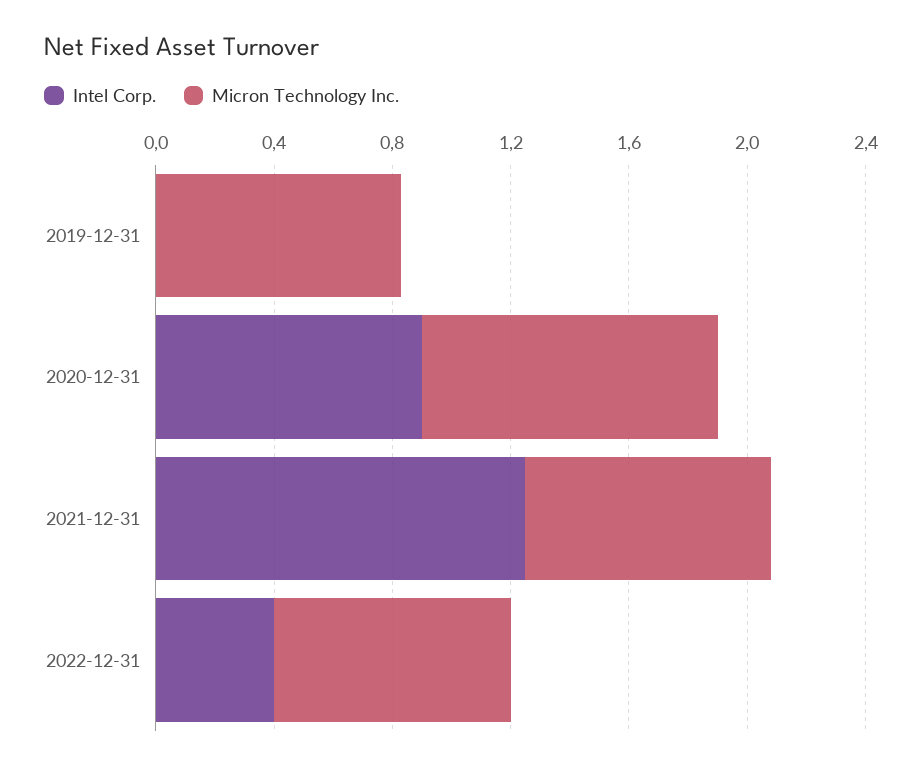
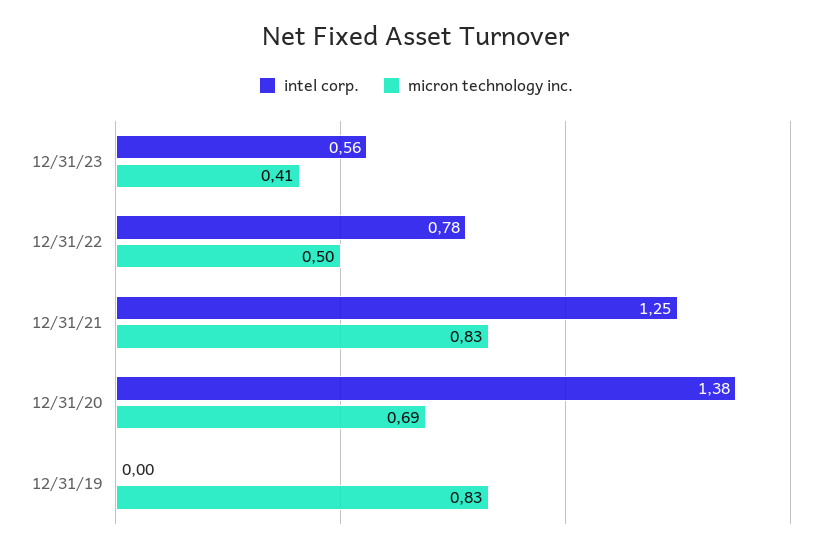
Intel Corp., 2020-12-31: 0.9 -> 1.38
Micron Technology Inc., 2020-12-31: 1 -> 0.69
Intel Corp., 2022-12-31: 0.4 -> 0.78
Micron Technology Inc., 2022-12-31: 0.8 -> 0.5
Intel Corp., 12/31/23: none -> 0.56
Micron Technology Inc., 12/31/23: none -> 0.41

